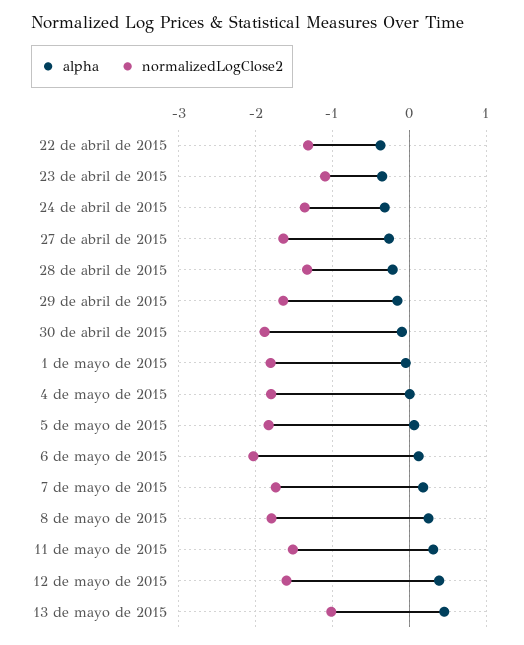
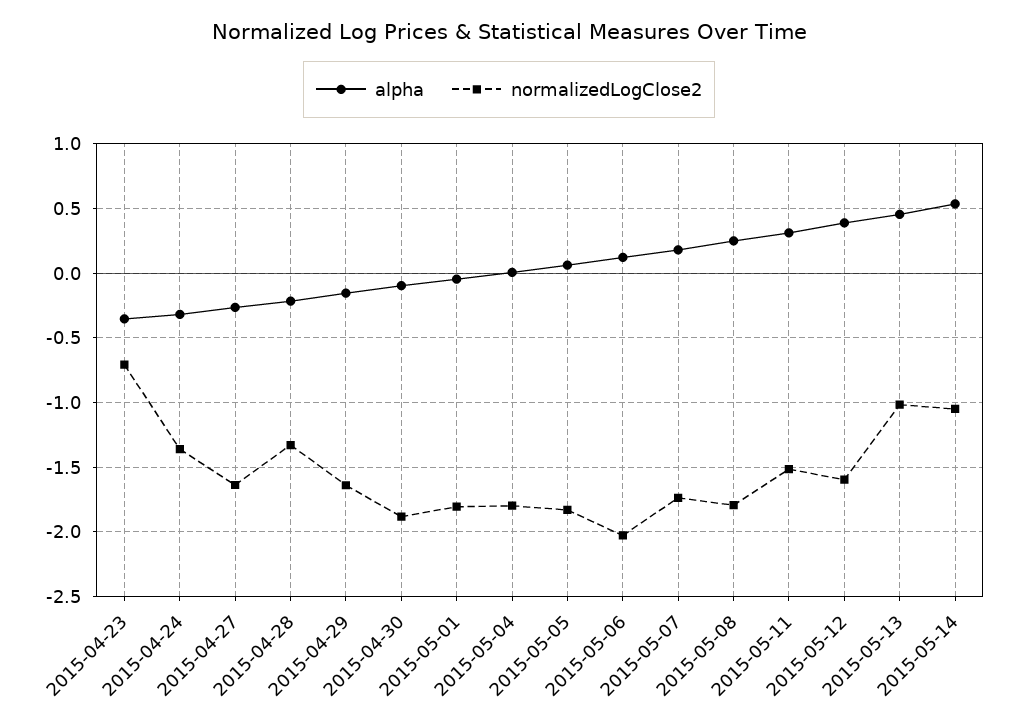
alpha, 22 de abril de 2015: -0.4 -> none
normalizedLogClose2, 22 de abril de 2015: -1.3 -> none
normalizedLogClose2, 23 de abril de 2015: -1.1 -> -0.7
alpha, 2015-05-14: none -> 0.55
normalizedLogClose2, 2015-05-14: none -> -1.05

